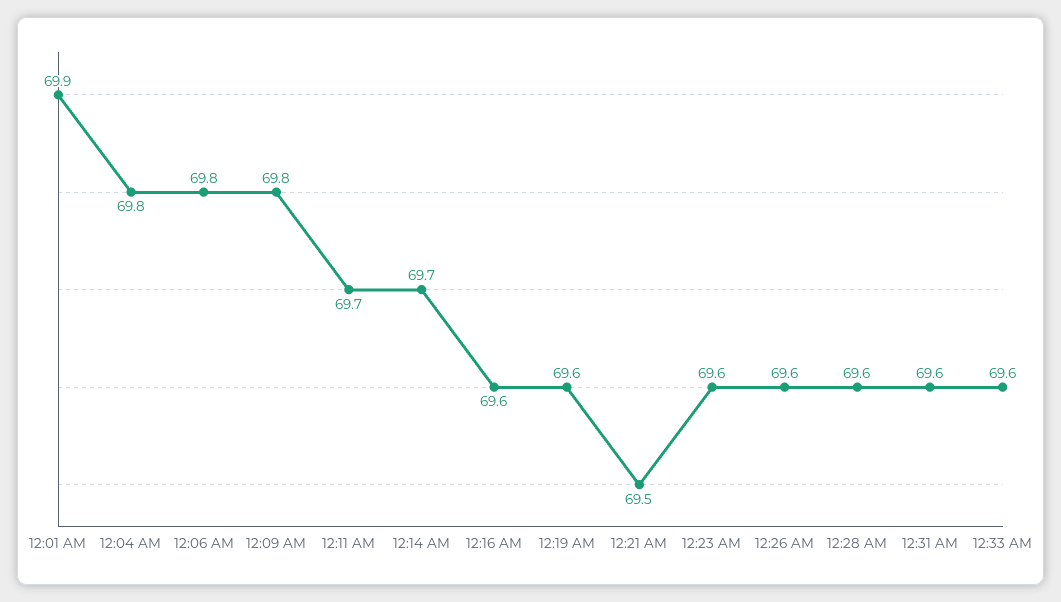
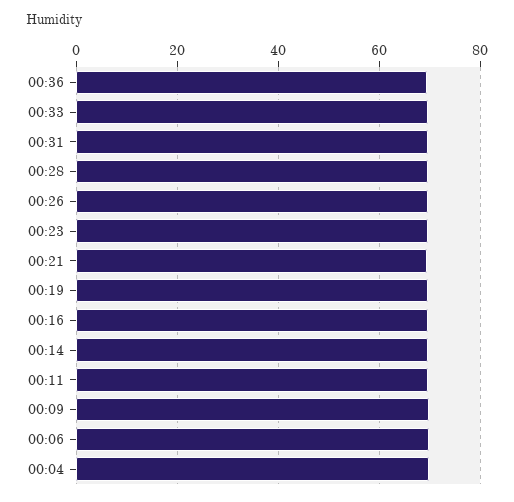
12:01 AM: 69.9 -> none
00:36: none -> 70

